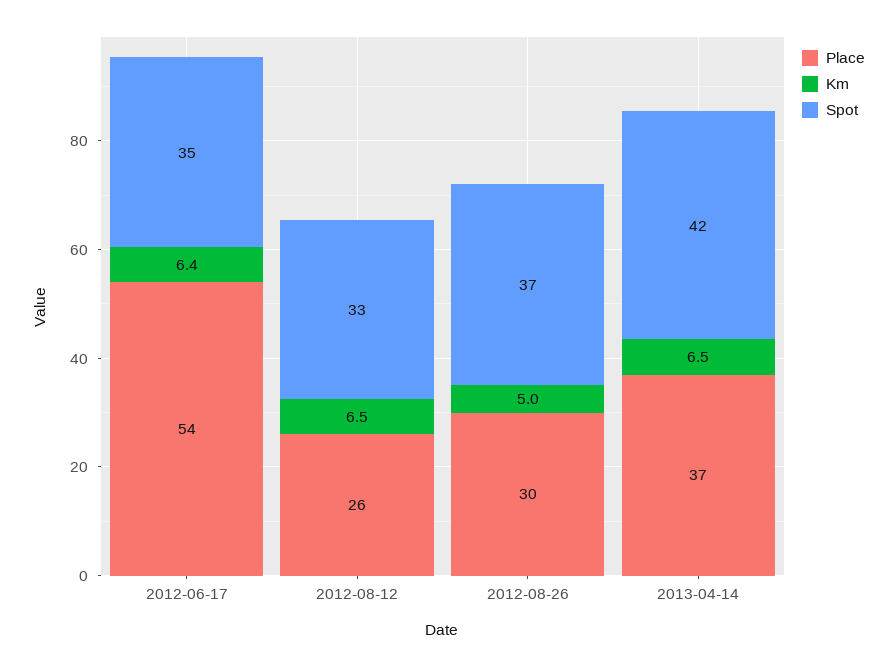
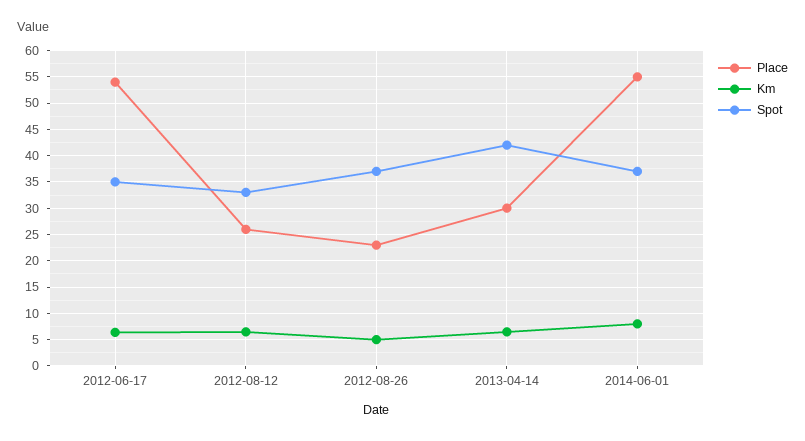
Place, 2012-08-26: 30 -> 22.5
Place, 2013-04-14: 37 -> 30
Place, 2014-06-01: none -> 55
Km, 2014-06-01: none -> 7.5
Spot, 2014-06-01: none -> 37.5

